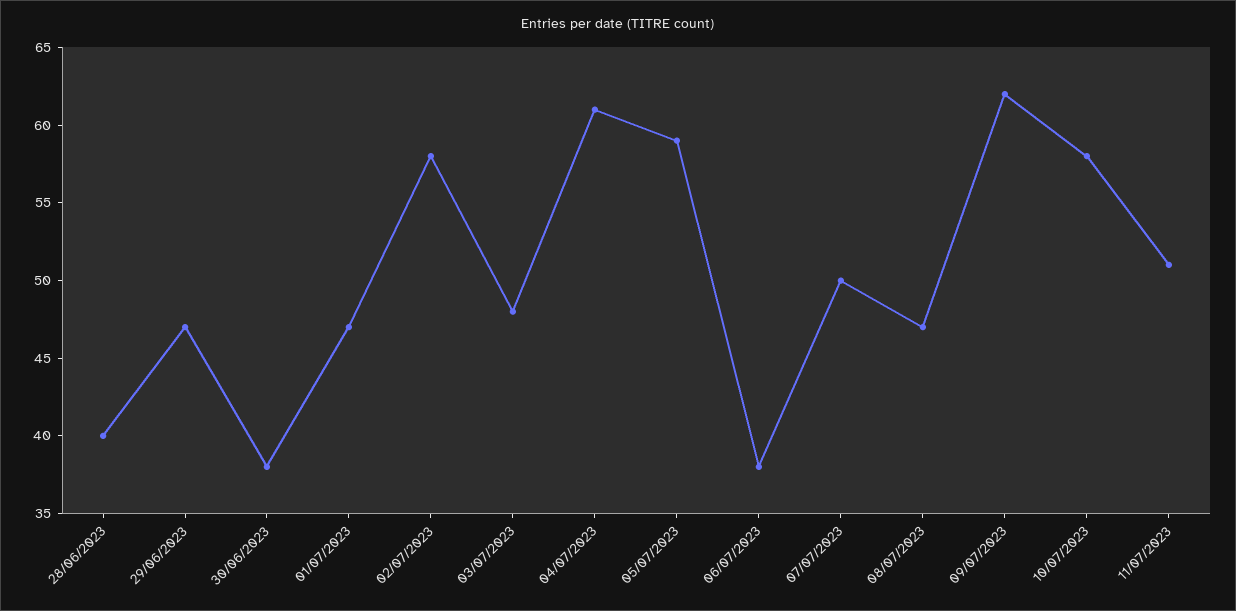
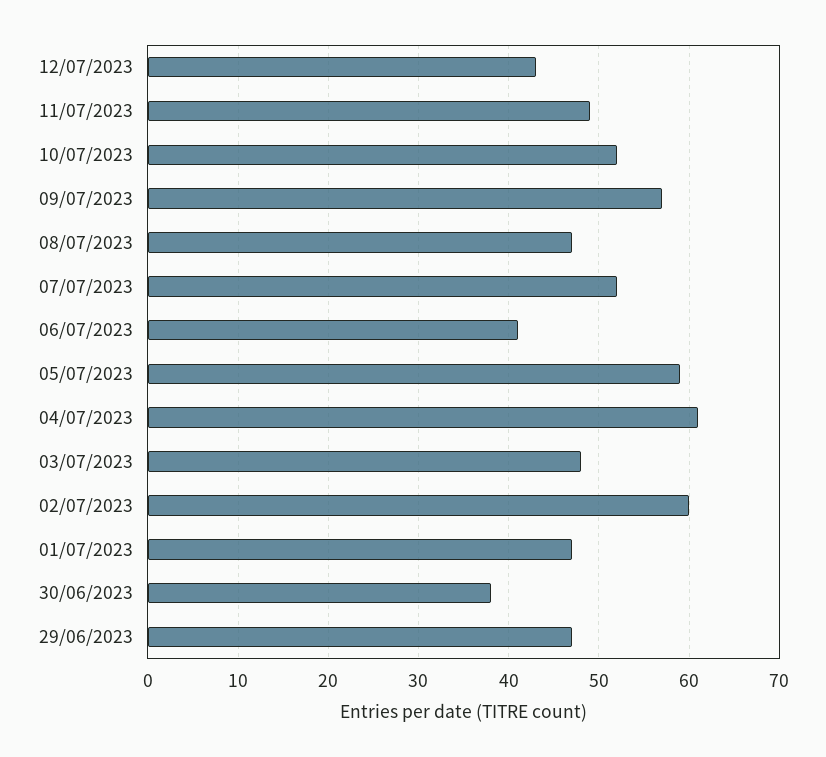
28/06/2023: 40 -> none
02/07/2023: 58 -> 60
06/07/2023: 38 -> 41
07/07/2023: 50 -> 52
09/07/2023: 62 -> 57
10/07/2023: 58 -> 52
11/07/2023: 51 -> 49
12/07/2023: none -> 43

